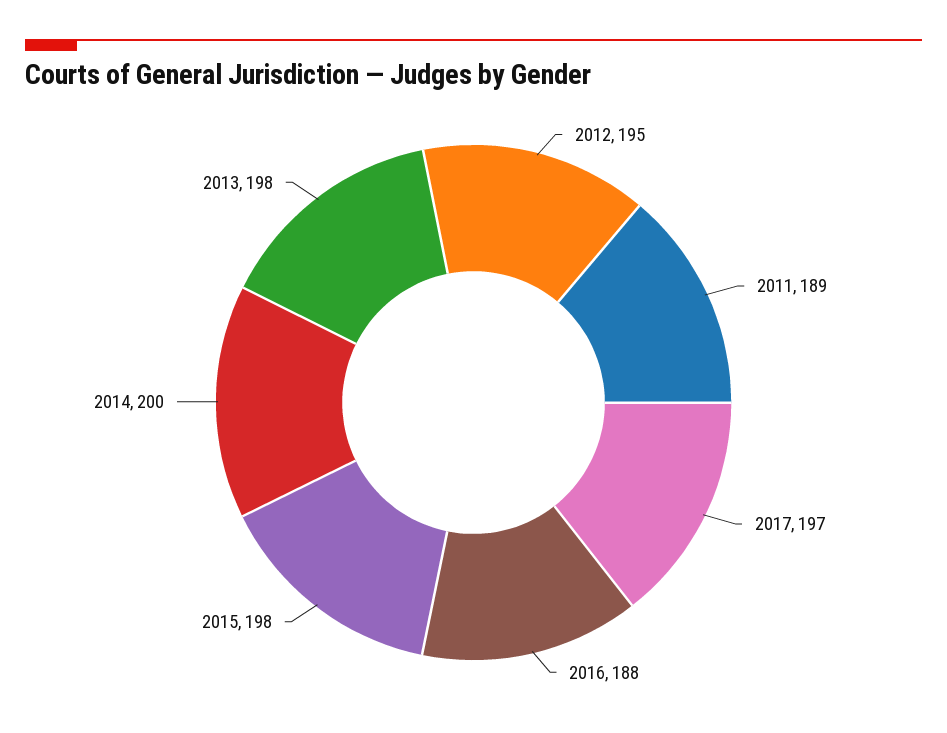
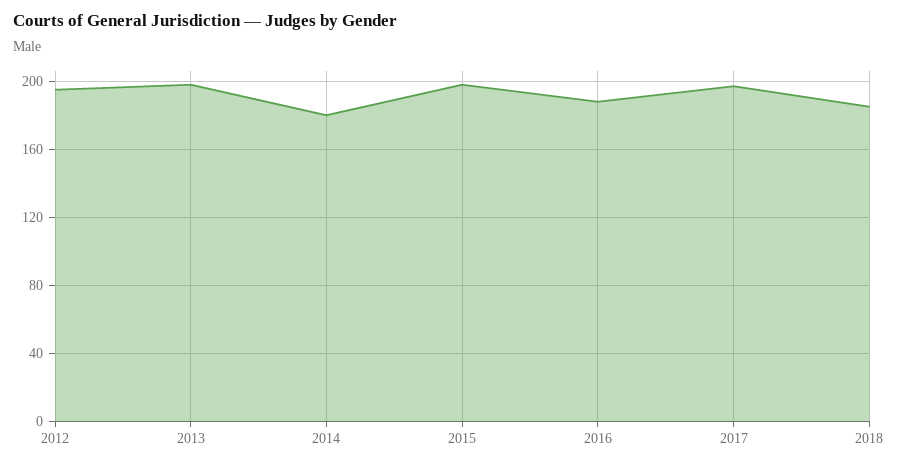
2011: 189 -> none
2014: 200 -> 180
2018: none -> 185

